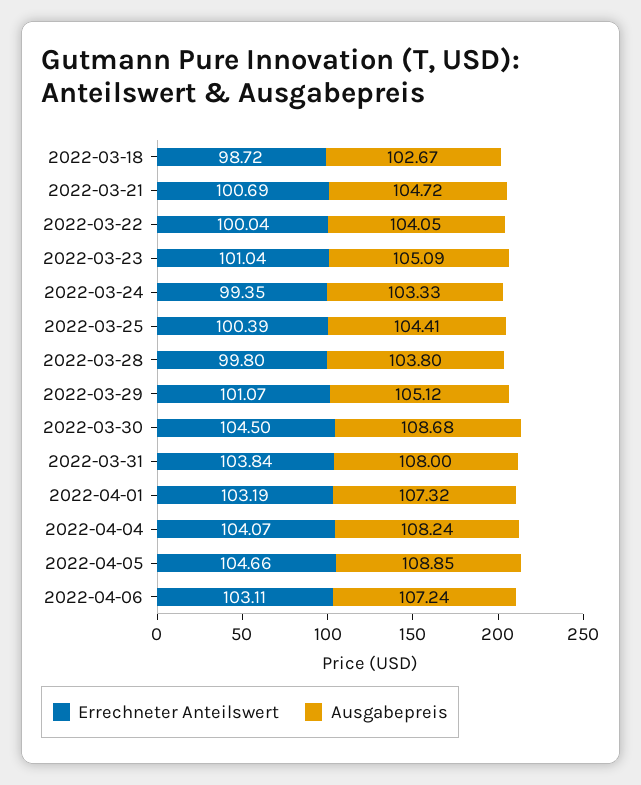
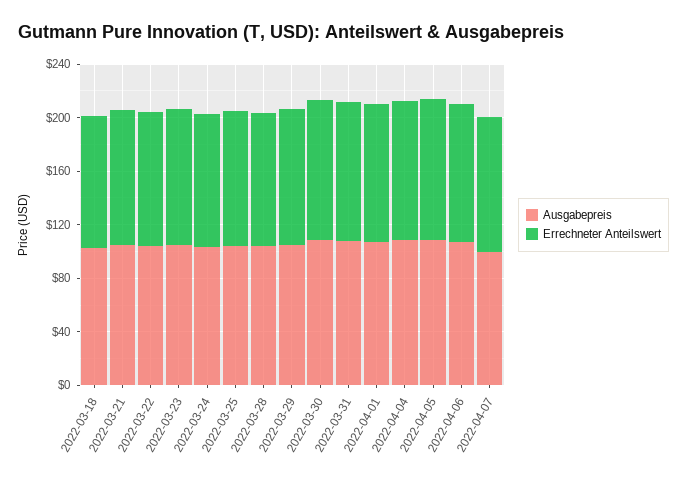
Ausgabepreis, 2022-04-07: none -> 100
Errechneter Anteilswert, 2022-04-07: none -> 100

